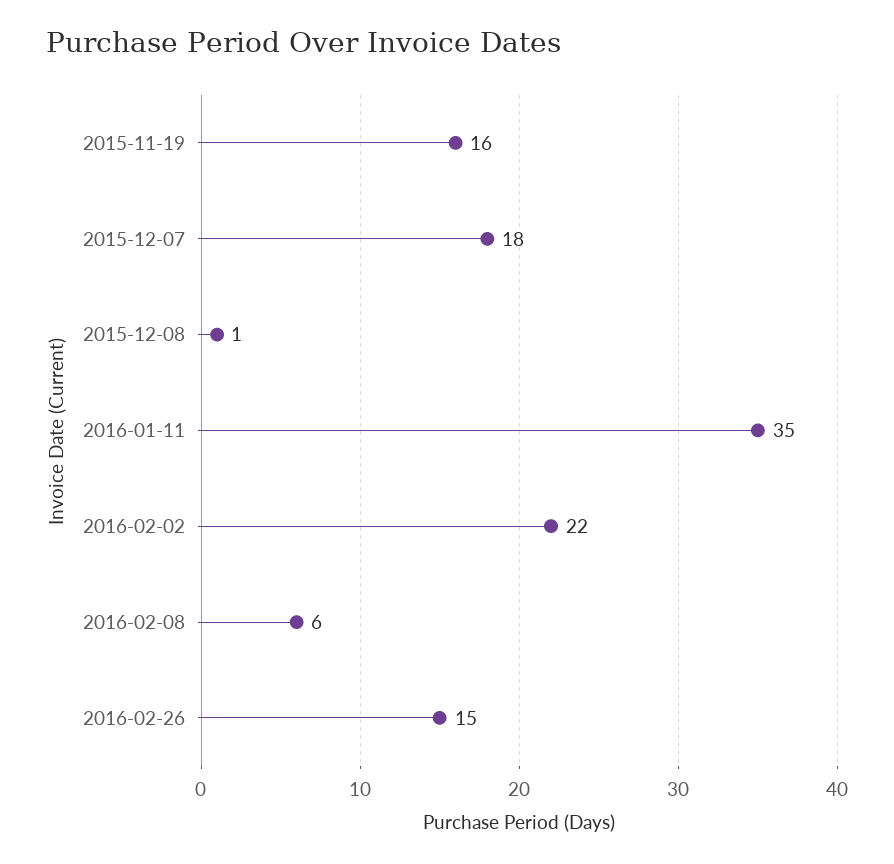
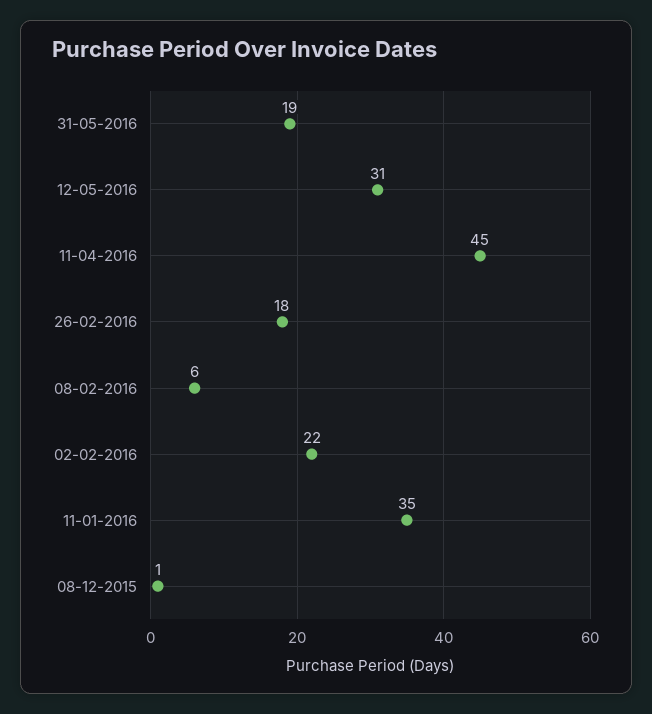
2015-11-19: 16 -> none
2015-12-07: 18 -> none
2016-02-26: 15 -> 18
31-05-2016: none -> 19
12-05-2016: none -> 31
11-04-2016: none -> 45

